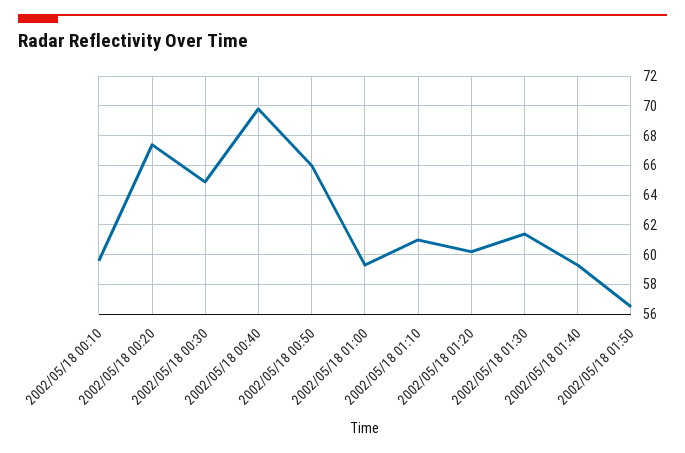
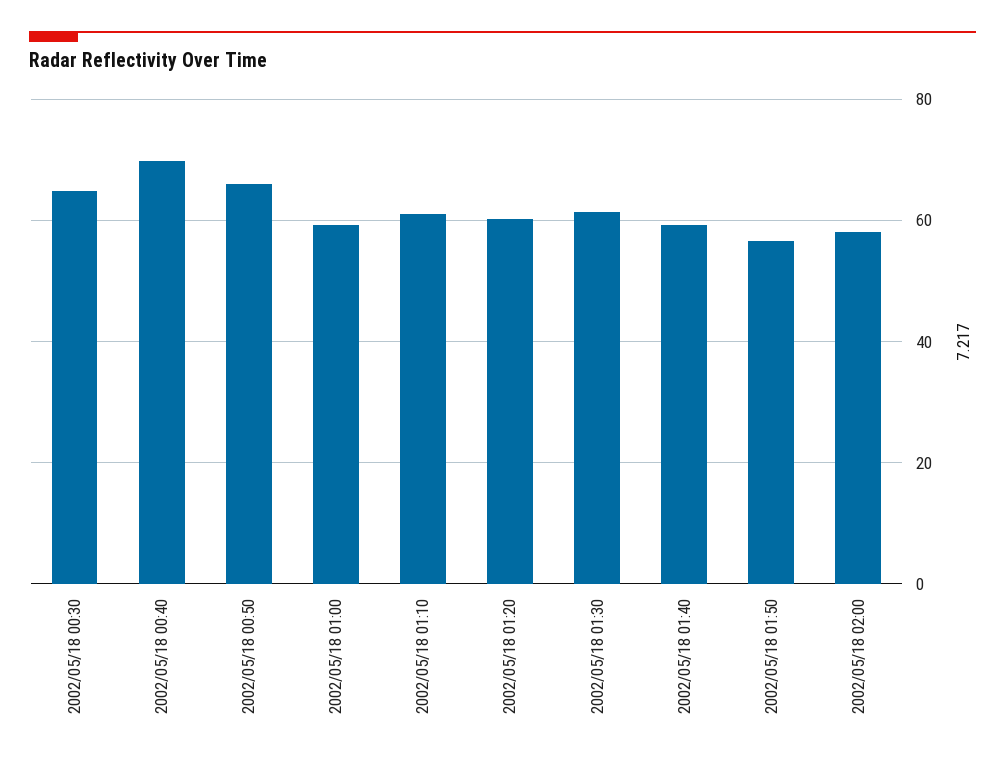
2002/05/18 00:10: 59.5 -> none
2002/05/18 00:20: 67.5 -> none
2002/05/18 02:00: none -> 58

